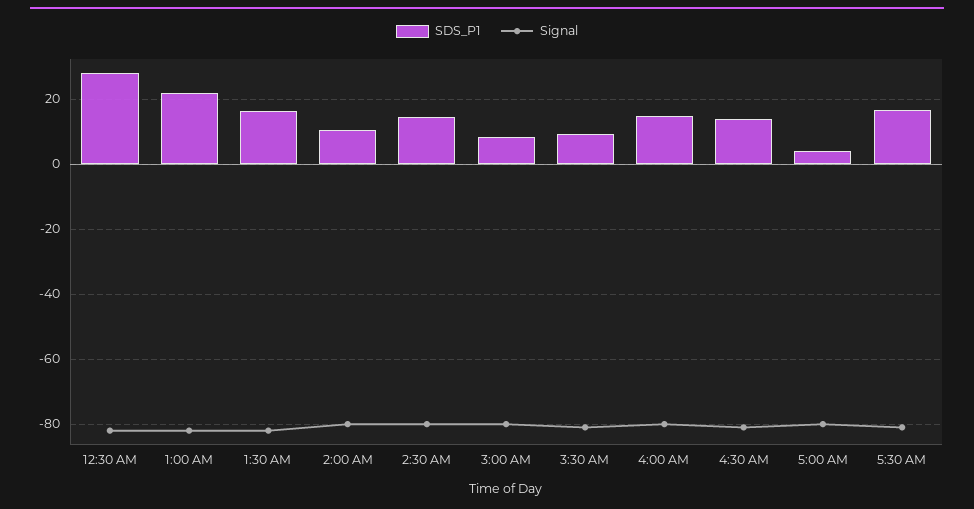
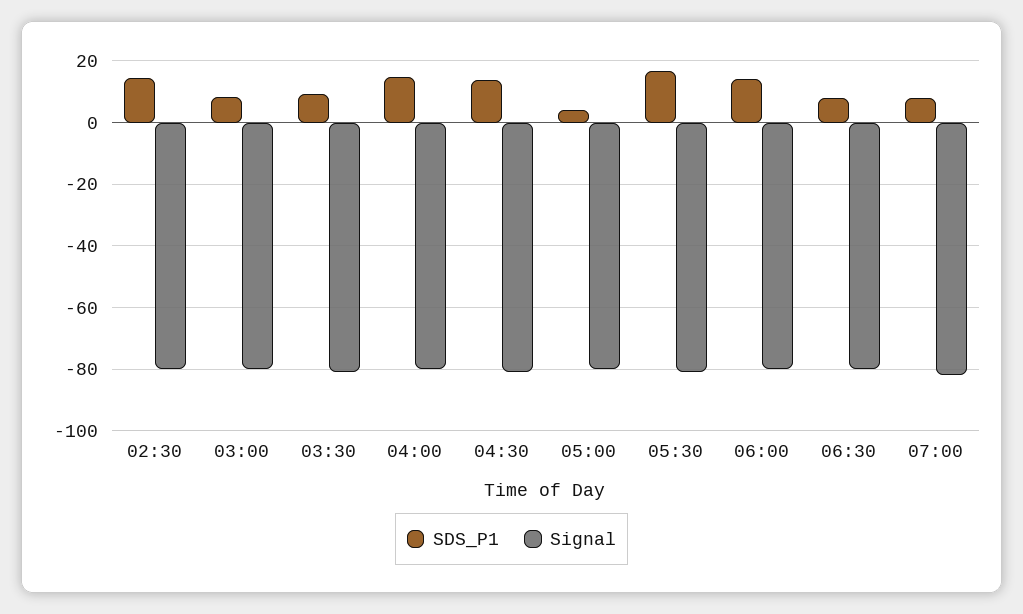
SDS_P1, 12:30 AM: 28 -> none
Signal, 12:30 AM: -82 -> none
SDS_P1, 1:00 AM: 22 -> none
Signal, 1:00 AM: -82 -> none
SDS_P1, 1:30 AM: 16 -> none
Signal, 1:30 AM: -82 -> none
SDS_P1, 2:00 AM: 10 -> none
Signal, 2:00 AM: -80 -> none
SDS_P1, 06:00: none -> 14
Signal, 06:00: none -> -80
SDS_P1, 06:30: none -> 8
Signal, 06:30: none -> -80
SDS_P1, 07:00: none -> 8
Signal, 07:00: none -> -82

